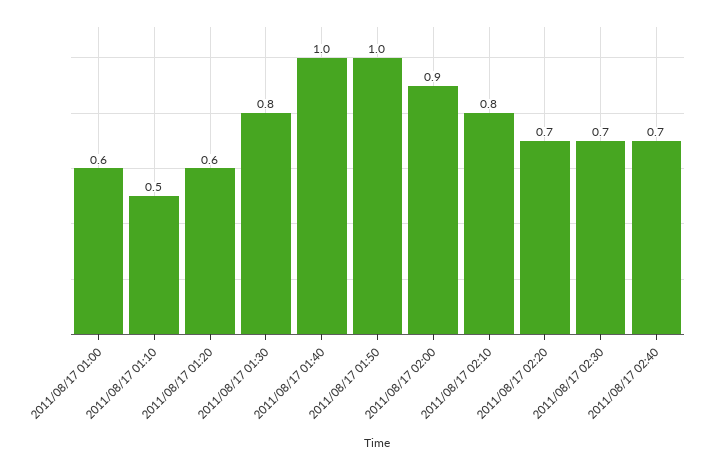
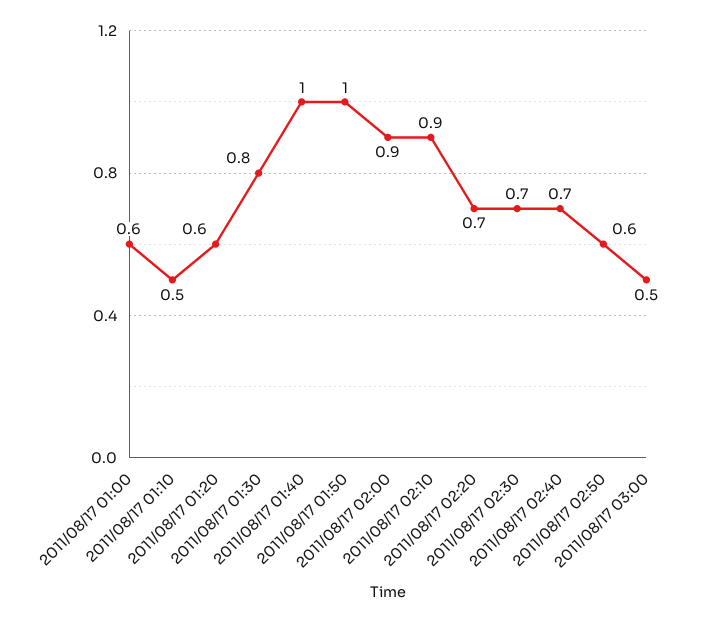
2011/08/17 02:10: 0.8 -> 0.9
2011/08/17 02:50: none -> 0.6
2011/08/17 03:00: none -> 0.5

